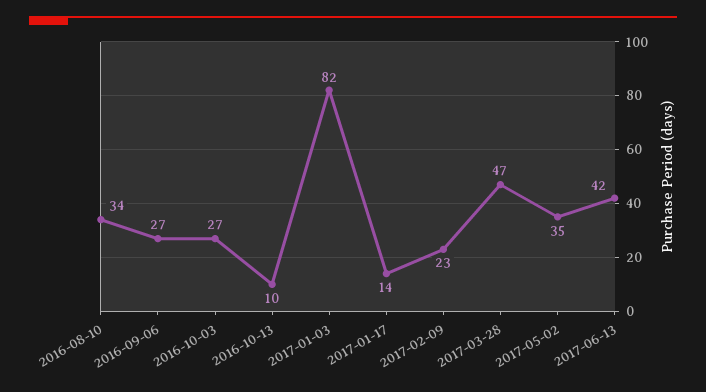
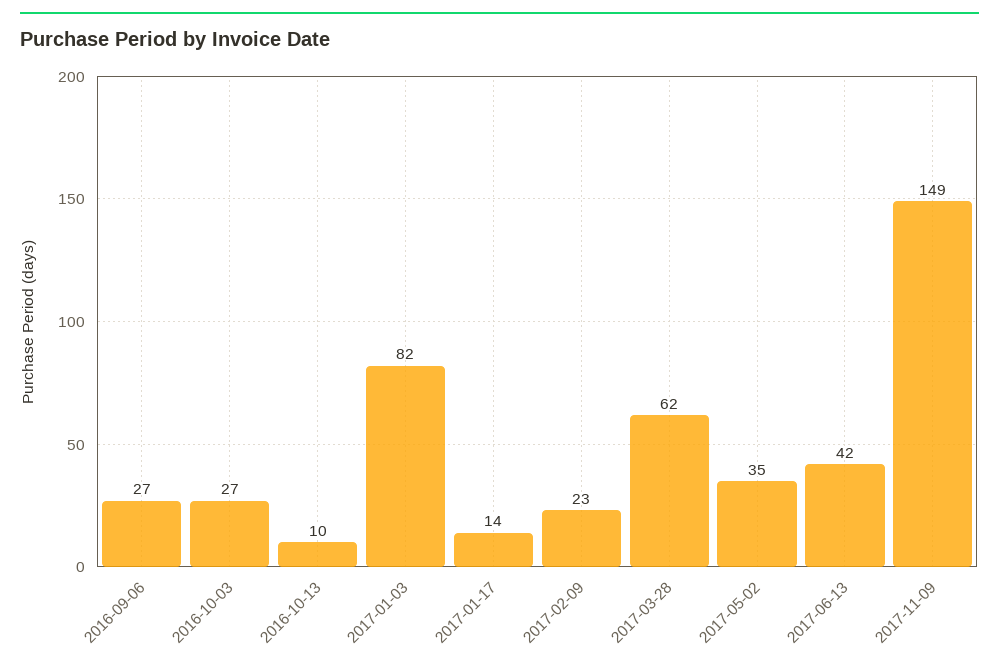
2016-08-10: 34 -> none
2017-03-28: 47 -> 62
2017-11-09: none -> 149

